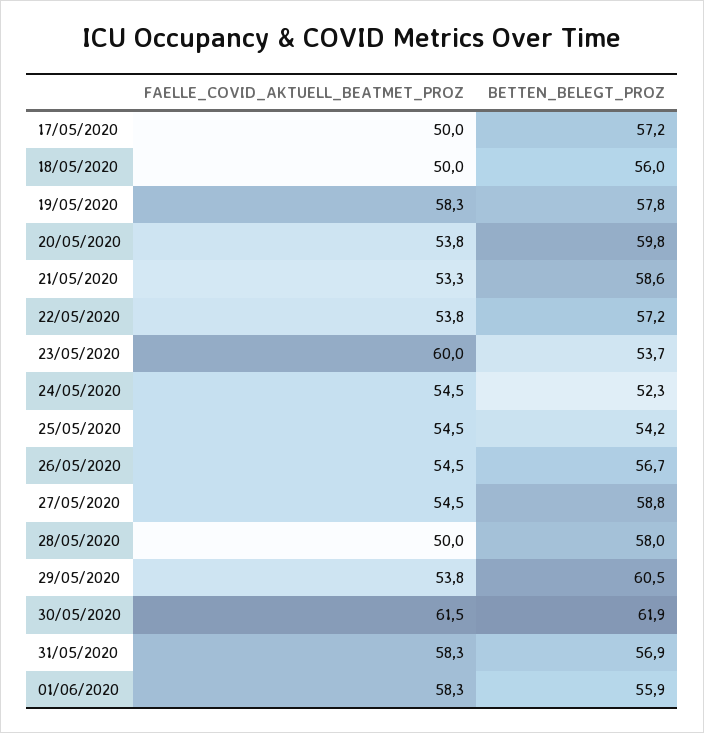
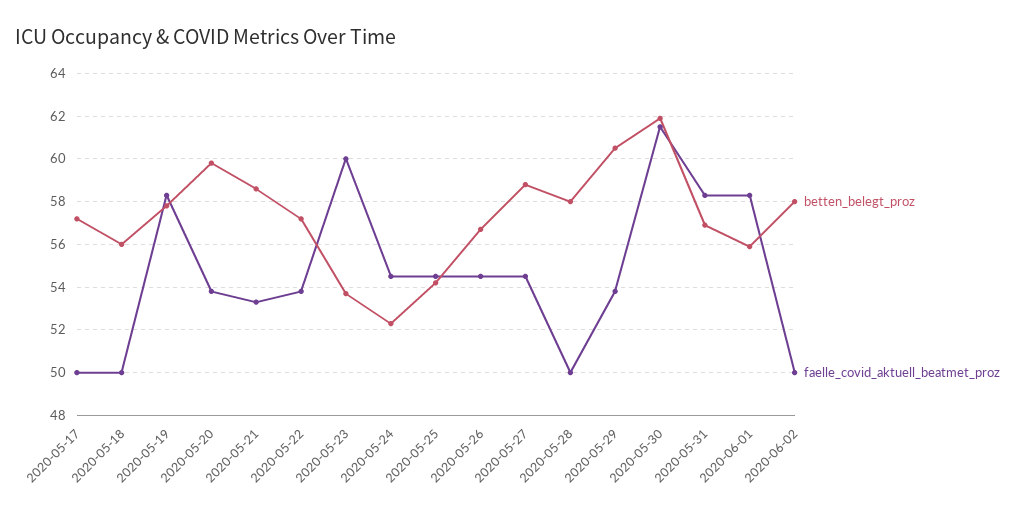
BETTEN_BELEGT_PROZ, 2020-06-02: none -> 58
FAELLE_COVID_AKTUELL_BEATMET_PROZ, 2020-06-02: none -> 50

